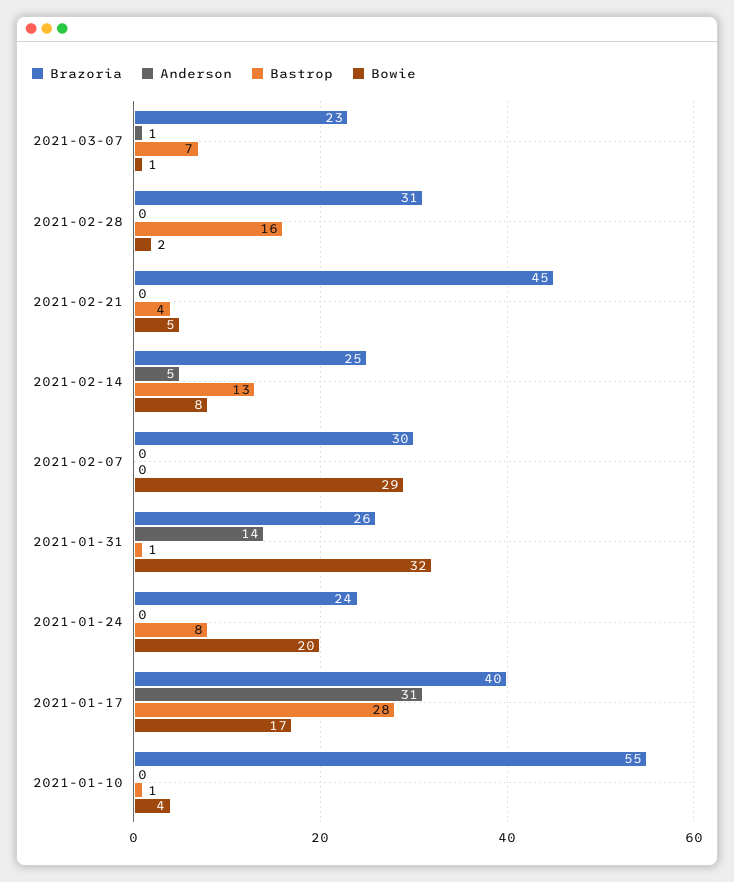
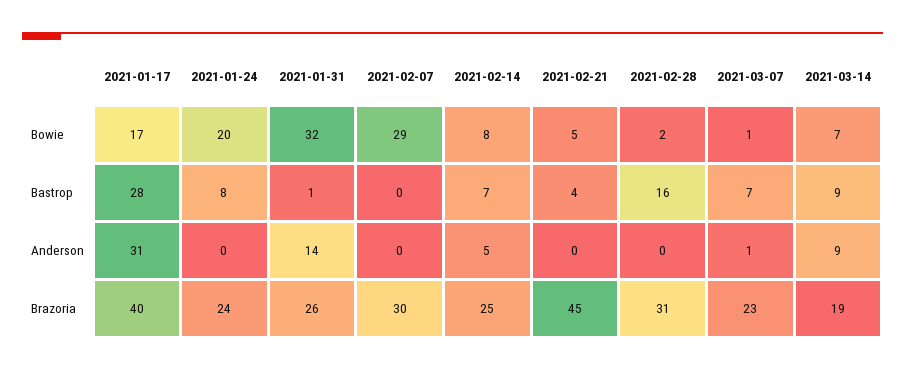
Bastrop, 2021-02-14: 13 -> 7
Brazoria, 2021-01-10: 55 -> none
Anderson, 2021-01-10: 0 -> none
Bastrop, 2021-01-10: 1 -> none
Bowie, 2021-01-10: 4 -> none
Bowie, 2021-03-14: none -> 7
Bastrop, 2021-03-14: none -> 9
Anderson, 2021-03-14: none -> 9
Brazoria, 2021-03-14: none -> 19

